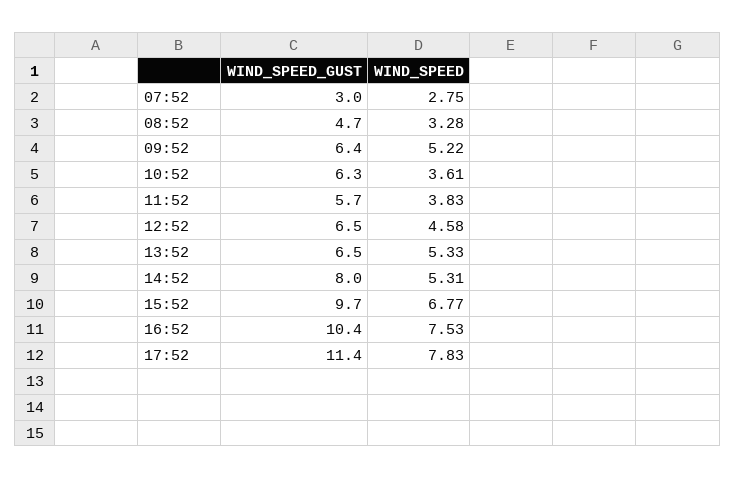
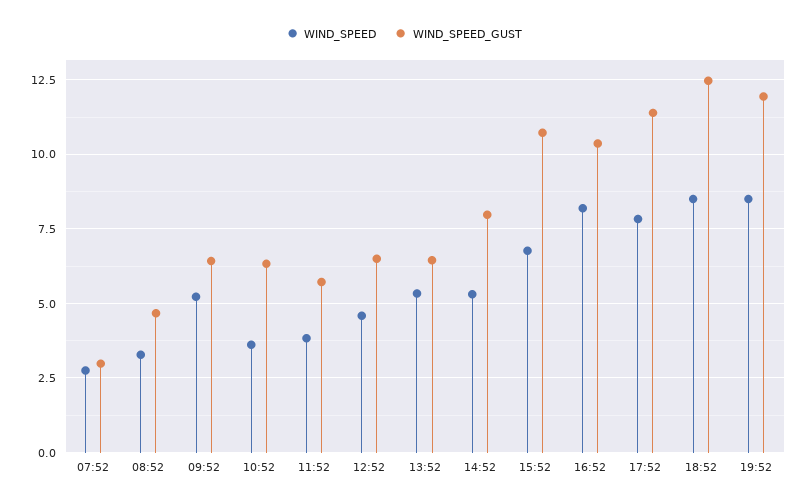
WIND_SPEED_GUST, 15:52: 9.7 -> 10.75
WIND_SPEED, 16:52: 7.53 -> 8.25
WIND_SPEED, 18:52: none -> 8.5
WIND_SPEED_GUST, 18:52: none -> 12.5
WIND_SPEED, 19:52: none -> 8.5
WIND_SPEED_GUST, 19:52: none -> 12

